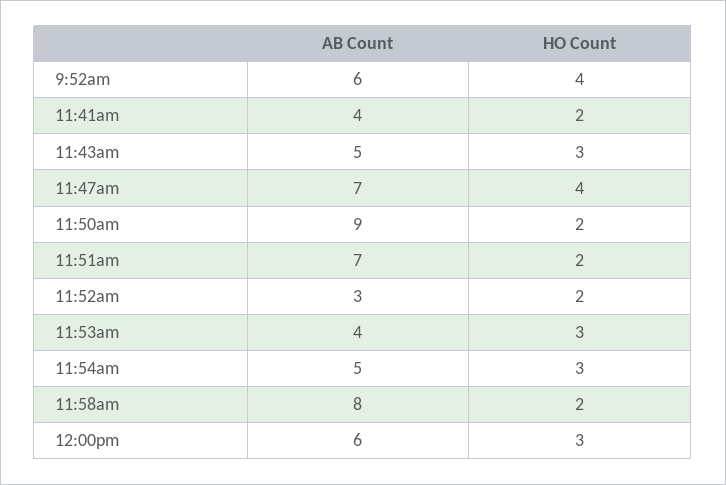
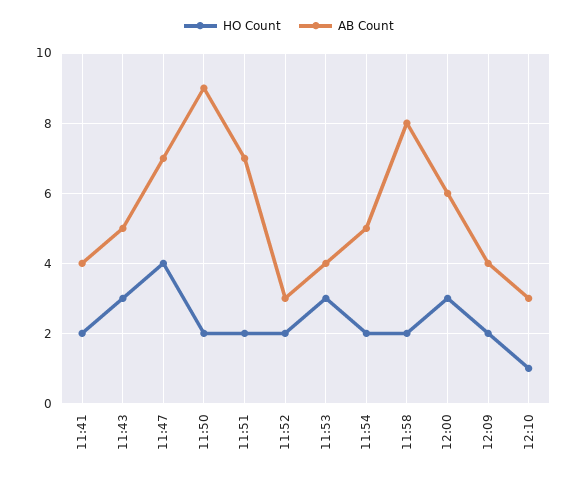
AB Count, 9:52am: 6 -> none
HO Count, 9:52am: 4 -> none
HO Count, 11:54am: 3 -> 2
HO Count, 12:09: none -> 2
AB Count, 12:09: none -> 4
HO Count, 12:10: none -> 1
AB Count, 12:10: none -> 3

